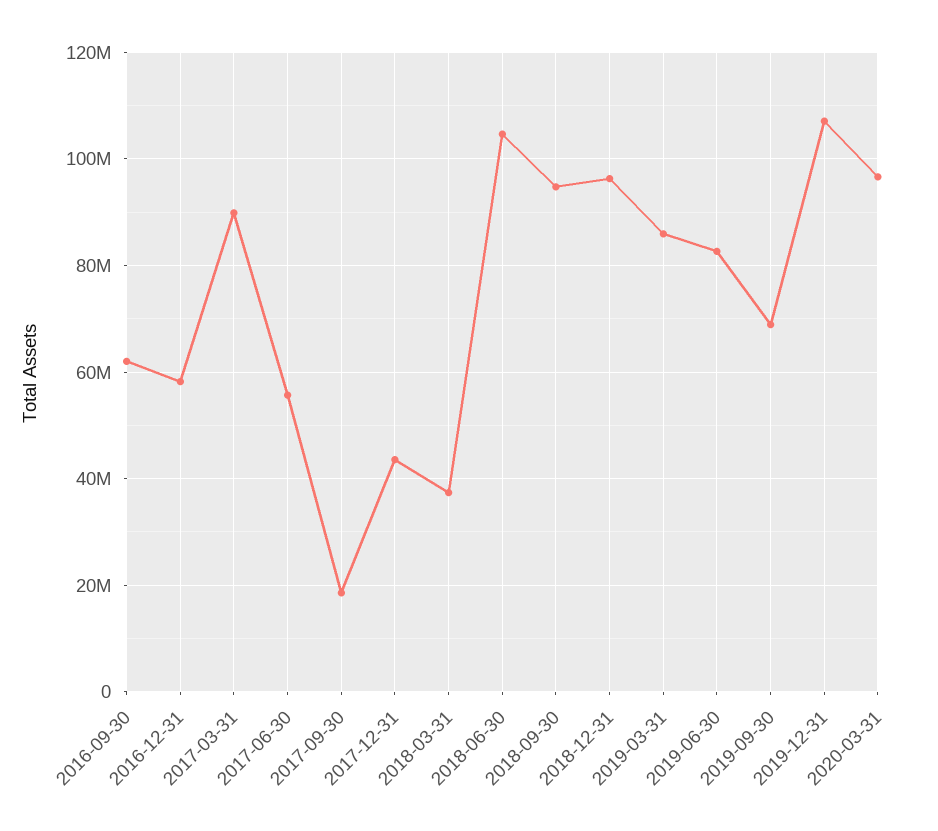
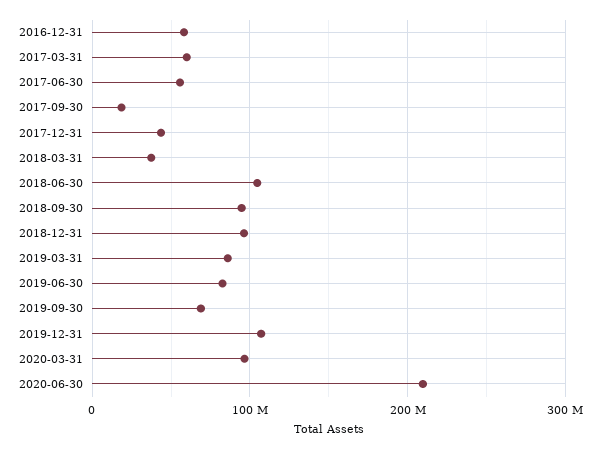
2016-09-30: 62000000 -> none
2017-03-31: 90000000 -> 60000000
2020-06-30: none -> 210000000

